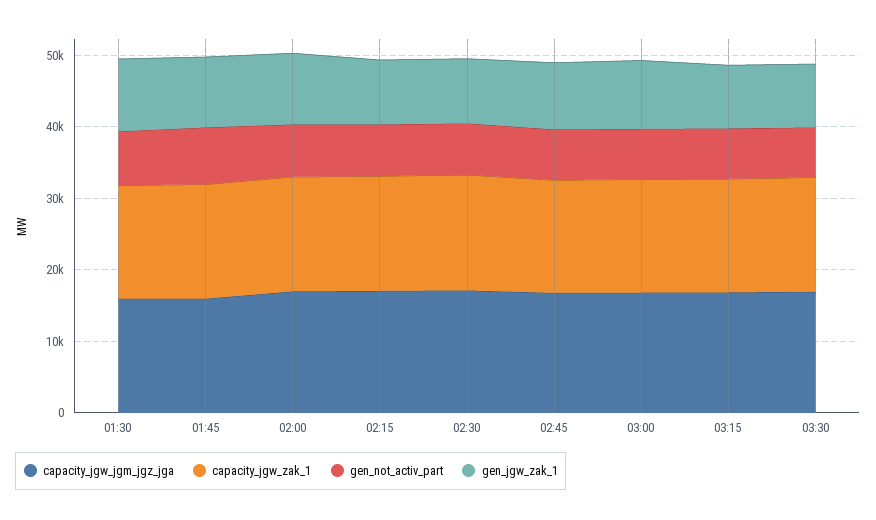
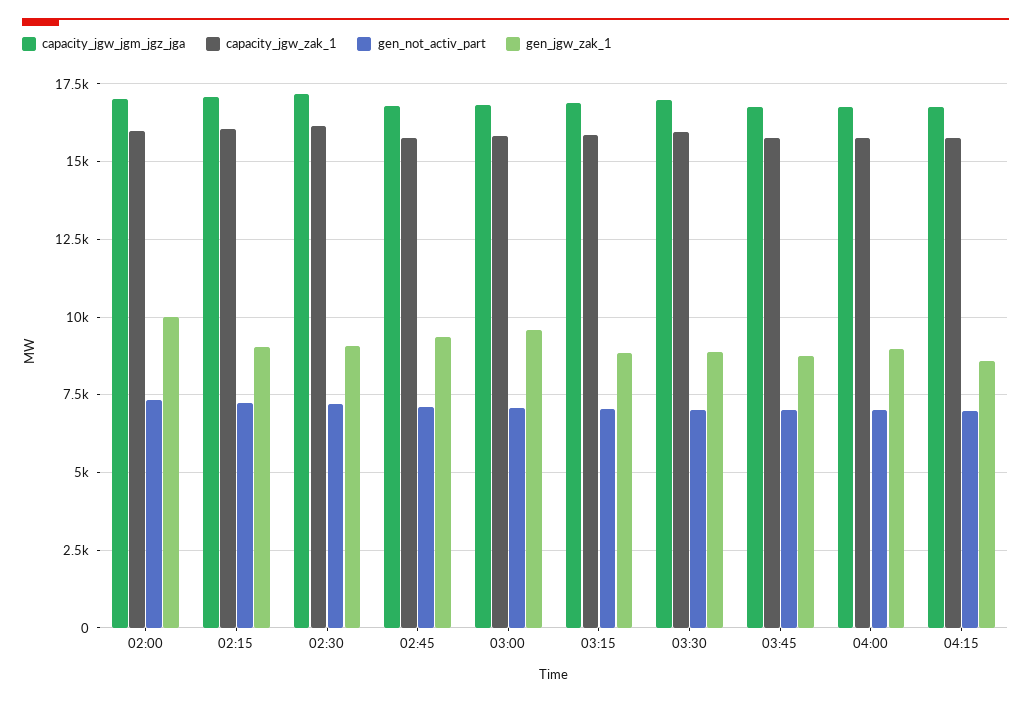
capacity_jgw_jgm_jgz_jga, 01:30: 16000 -> none
capacity_jgw_zak_1, 01:30: 16000 -> none
gen_not_activ_part, 01:30: 8000 -> none
gen_jgw_zak_1, 01:30: 10000 -> none
capacity_jgw_jgm_jgz_jga, 01:45: 16000 -> none
capacity_jgw_zak_1, 01:45: 16000 -> none
gen_not_activ_part, 01:45: 8000 -> none
gen_jgw_zak_1, 01:45: 10000 -> none
capacity_jgw_jgm_jgz_jga, 03:45: none -> 16750
capacity_jgw_zak_1, 03:45: none -> 15750
gen_not_activ_part, 03:45: none -> 7000
gen_jgw_zak_1, 03:45: none -> 8750
capacity_jgw_jgm_jgz_jga, 04:00: none -> 16750
capacity_jgw_zak_1, 04:00: none -> 15750
gen_not_activ_part, 04:00: none -> 7000
gen_jgw_zak_1, 04:00: none -> 9000
capacity_jgw_jgm_jgz_jga, 04:15: none -> 16750
capacity_jgw_zak_1, 04:15: none -> 15750
gen_not_activ_part, 04:15: none -> 7000
gen_jgw_zak_1, 04:15: none -> 8500

